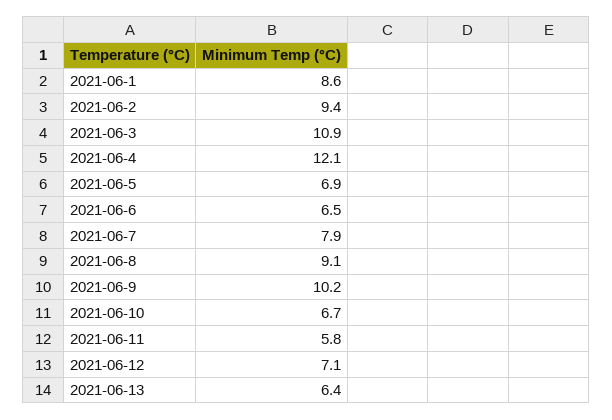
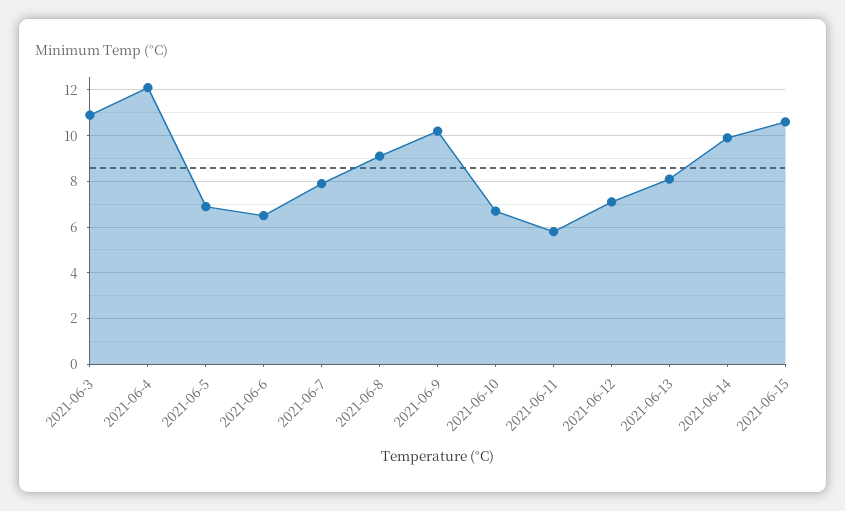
2021-06-1: 8.6 -> none
2021-06-2: 9.4 -> none
2021-06-13: 6.4 -> 8
2021-06-14: none -> 10
2021-06-15: none -> 10.5

